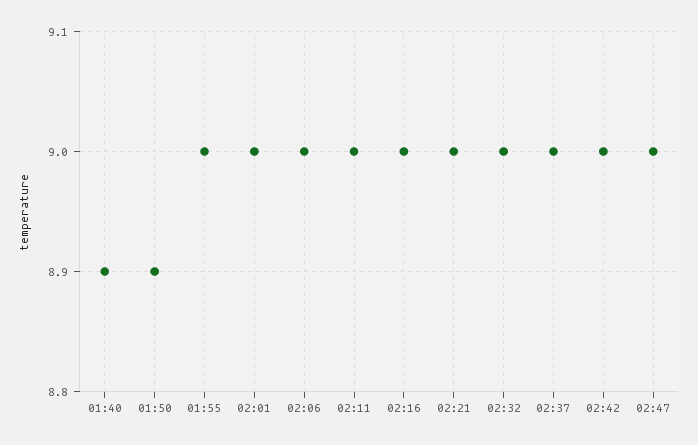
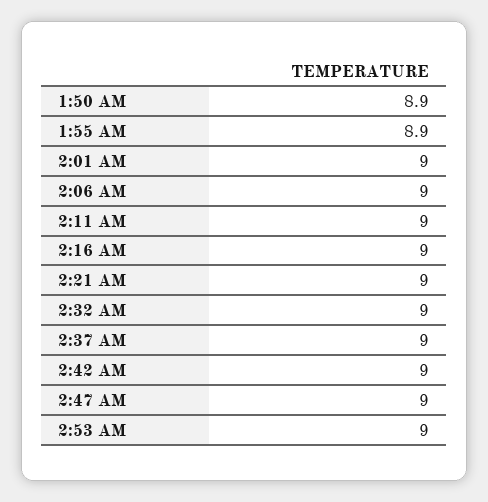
01:40: 8.9 -> none
01:55: 9 -> 8.9
2:53 AM: none -> 9

